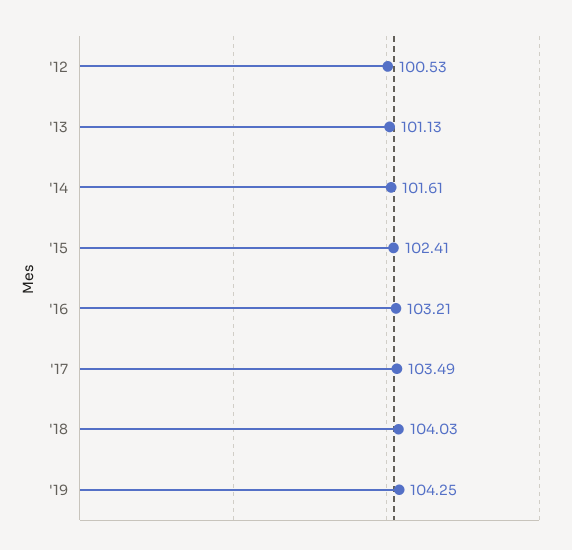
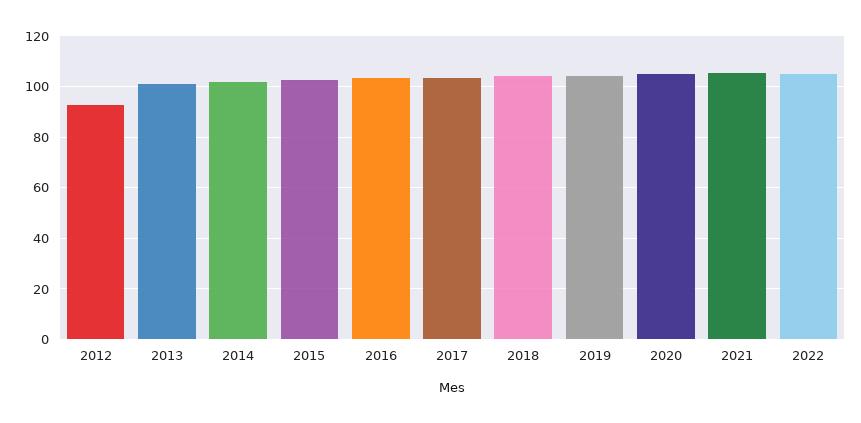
'12: 100.53 -> 92.5
2020: none -> 105
2021: none -> 105
2022: none -> 105

